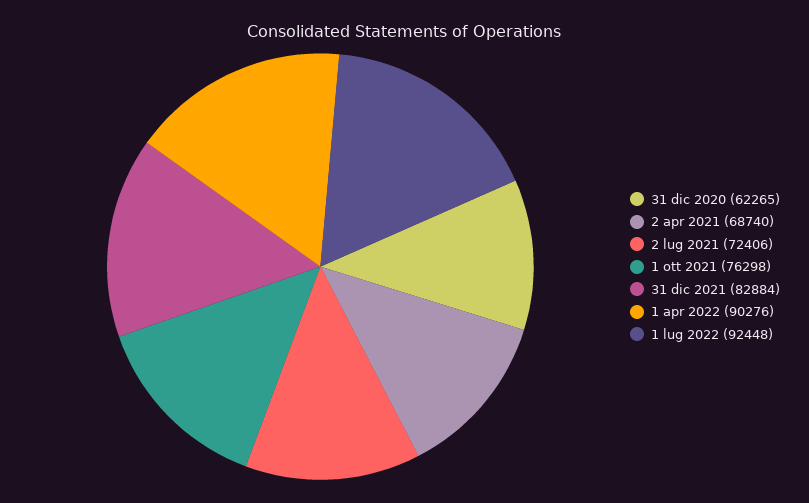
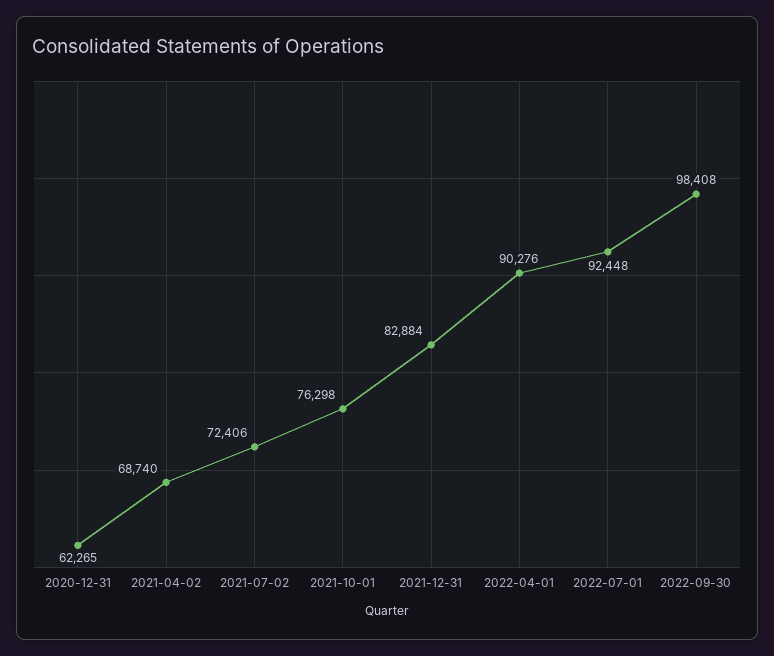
2022-09-30: none -> 98408

